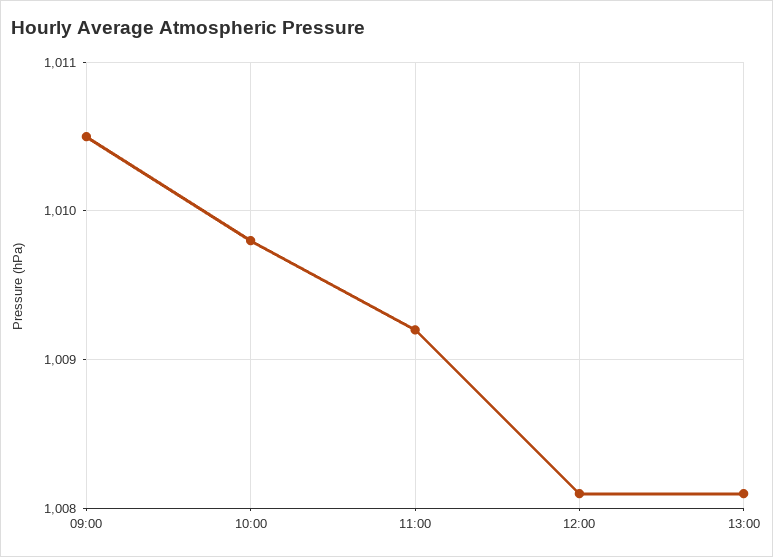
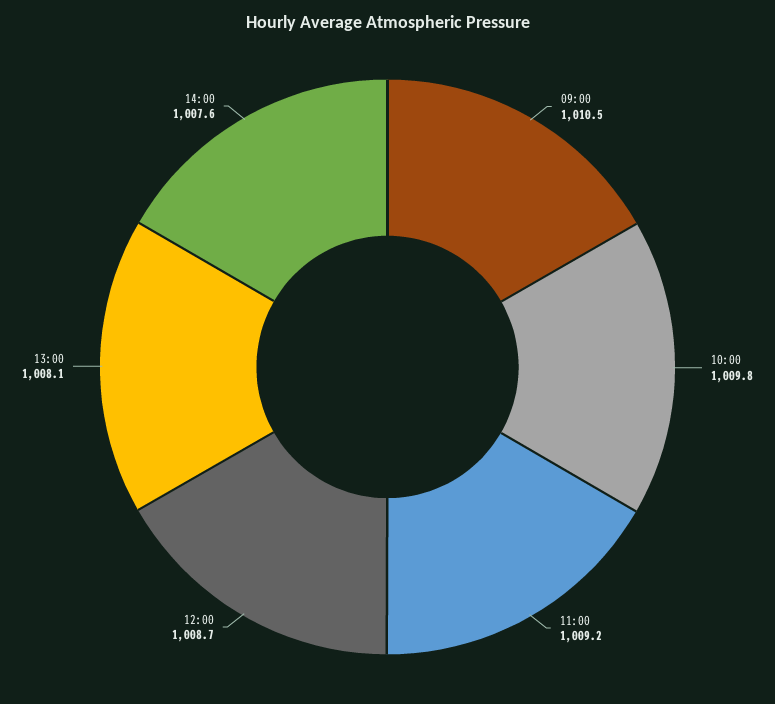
12:00: 1008.1 -> 1008.7
14:00: none -> 1007.6

